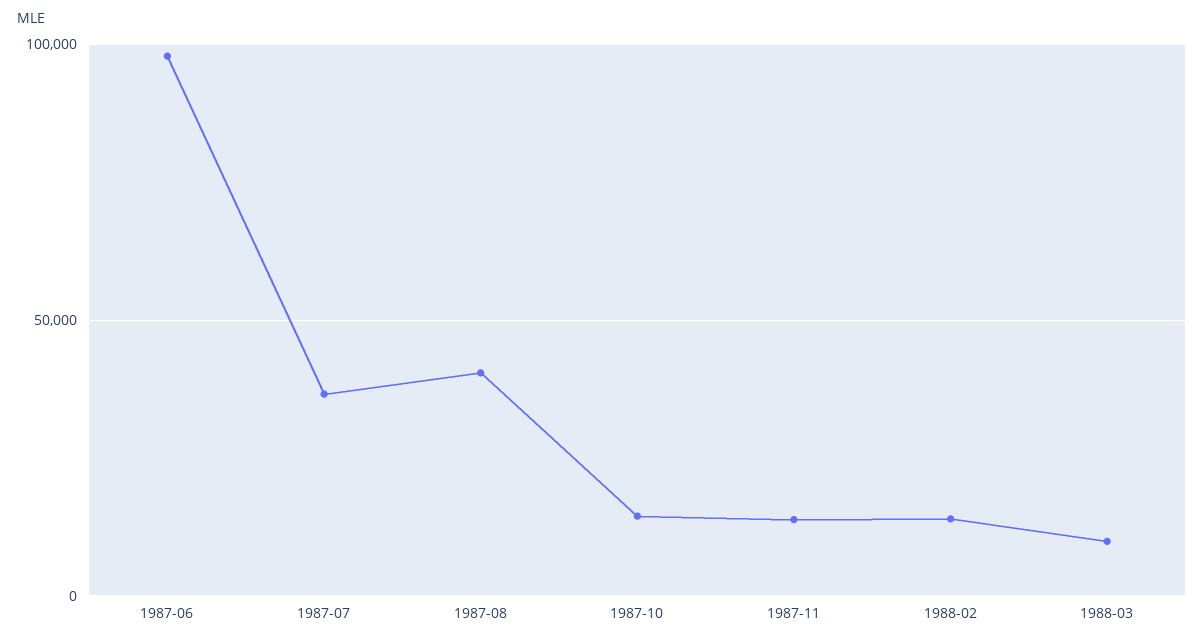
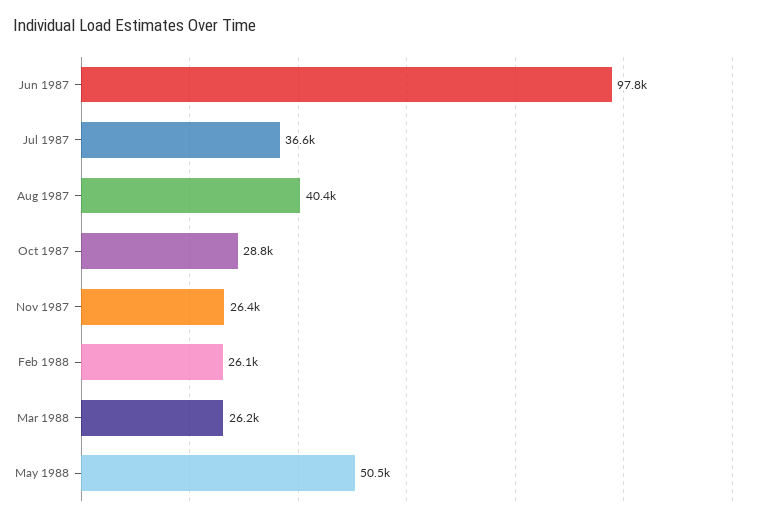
1987-10: 15000 -> 28800
1987-11: 15000 -> 26400
1988-02: 15000 -> 26100
1988-03: 10000 -> 26200
May 1988: none -> 50500

